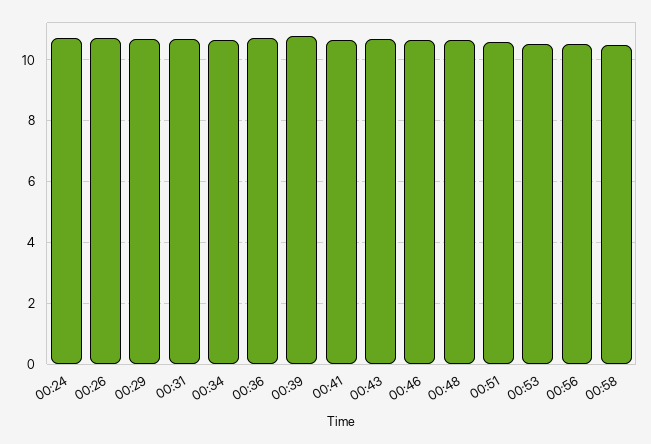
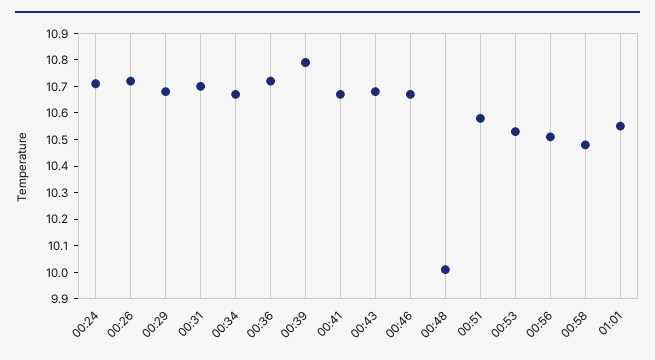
00:48: 10.6 -> 10
01:01: none -> 10.55

